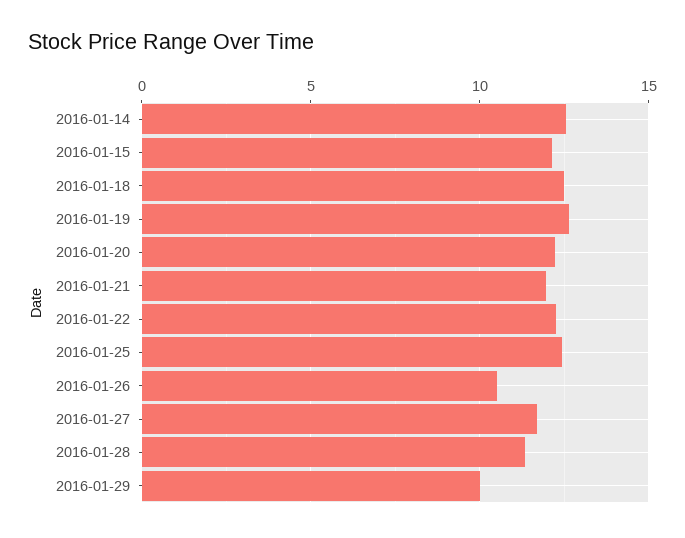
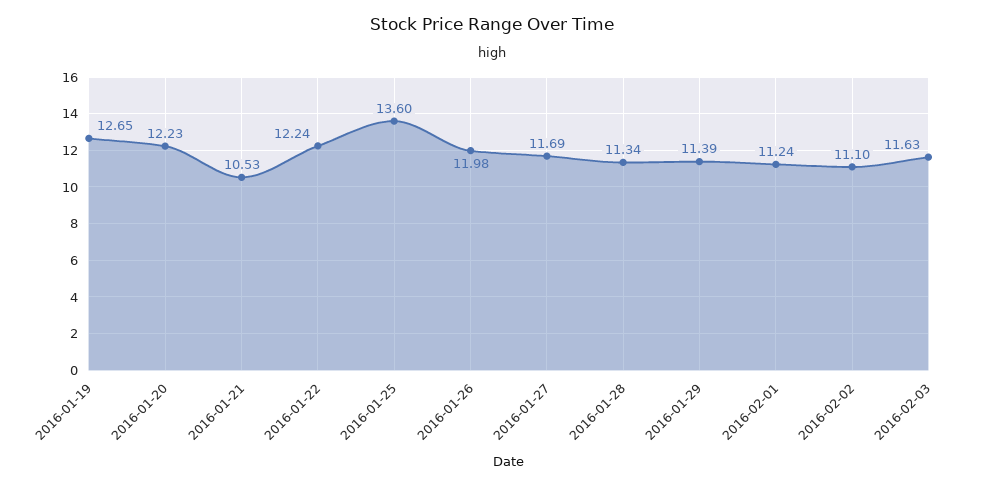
2016-01-14: 12.5 -> none
2016-01-15: 12 -> none
2016-01-18: 12.5 -> none
2016-01-21: 12 -> 10.53
2016-01-25: 12.5 -> 13.6
2016-01-26: 10.5 -> 11.98
2016-01-29: 10 -> 11.39
2016-02-01: none -> 11.24
2016-02-02: none -> 11.1
2016-02-03: none -> 11.63

